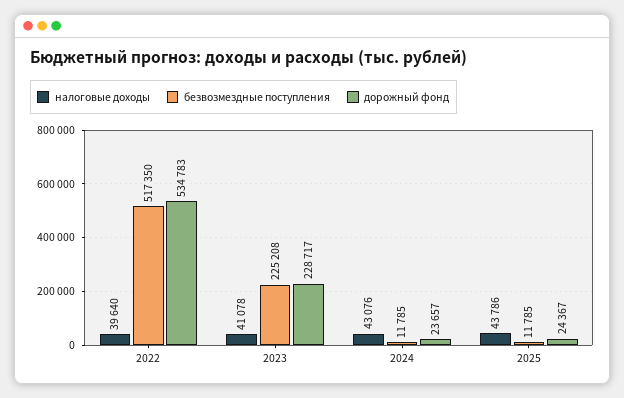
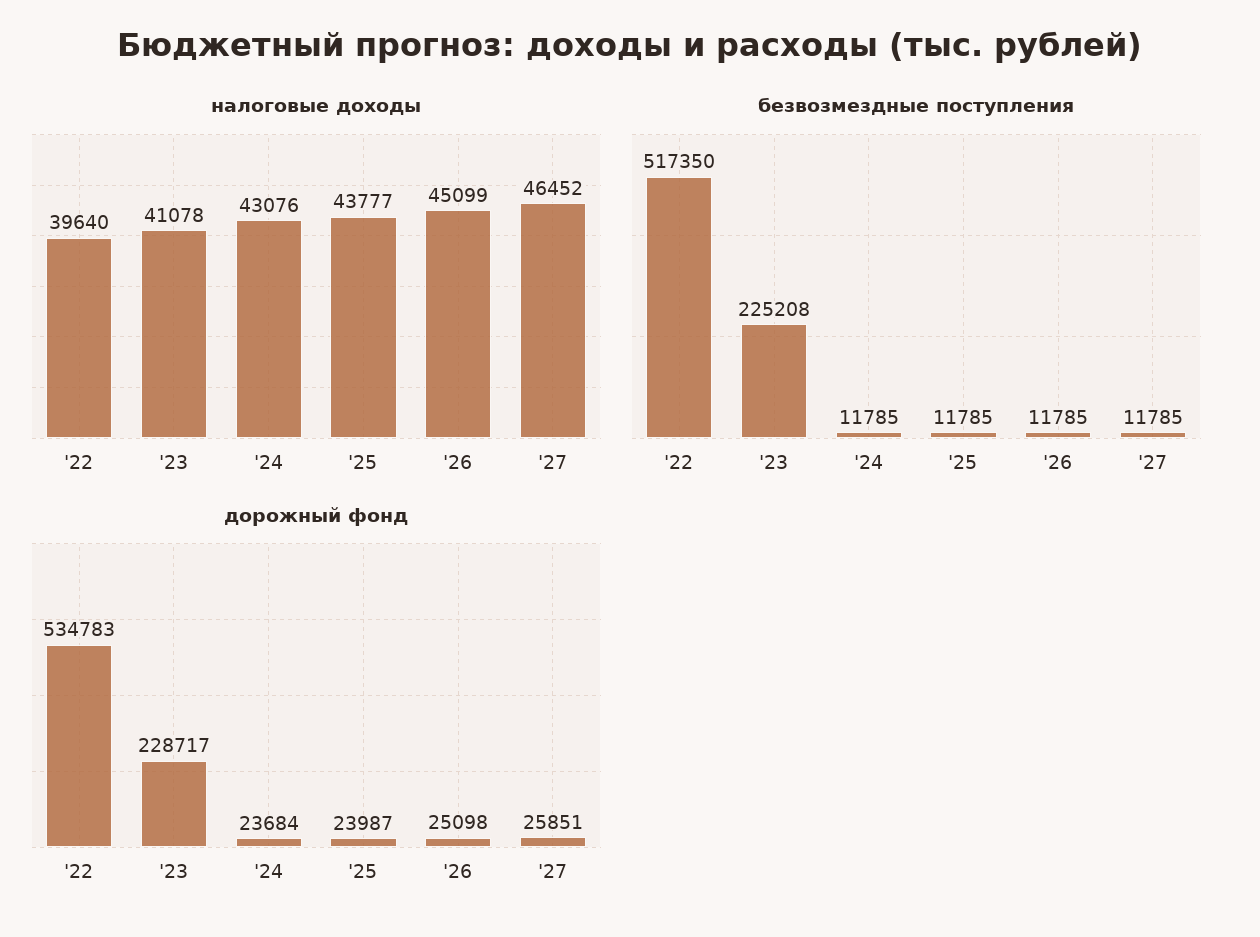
дорожный фонд, 2024: 23657 -> 23684
налоговые доходы, 2025: 43786 -> 43777
дорожный фонд, 2025: 24367 -> 23987
налоговые доходы, '26: none -> 45099
налоговые доходы, '27: none -> 46452
безвозмездные поступления, '26: none -> 11785
безвозмездные поступления, '27: none -> 11785
дорожный фонд, '26: none -> 25098
дорожный фонд, '27: none -> 25851

